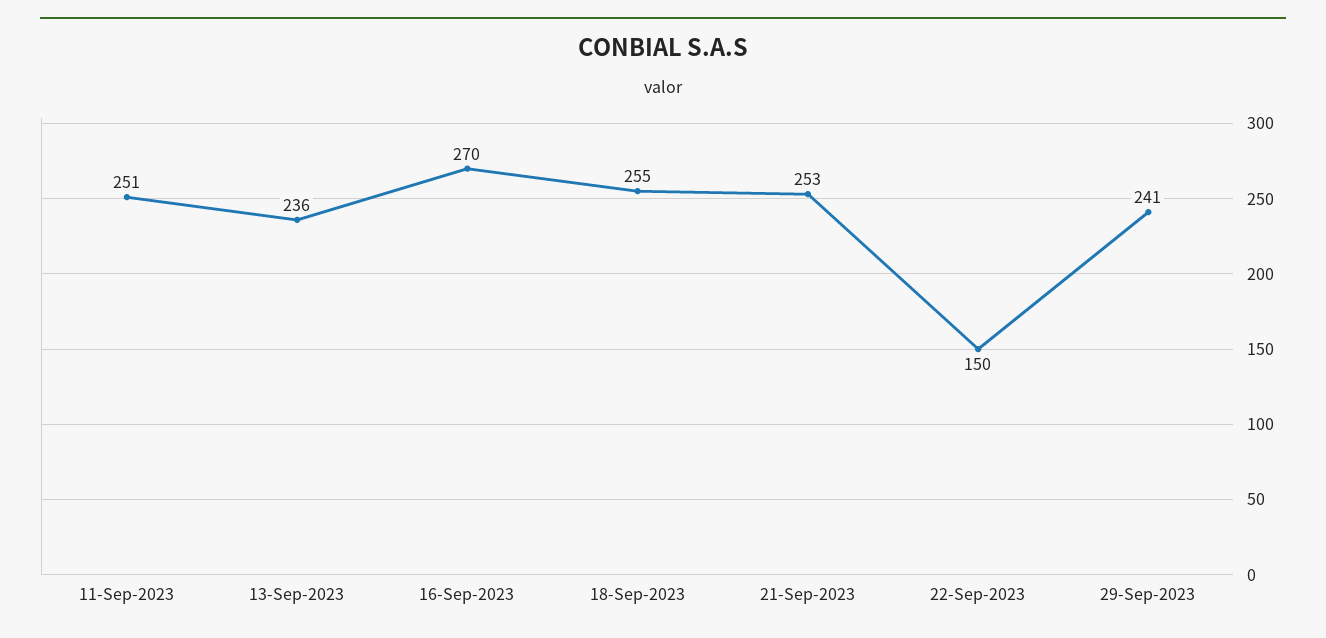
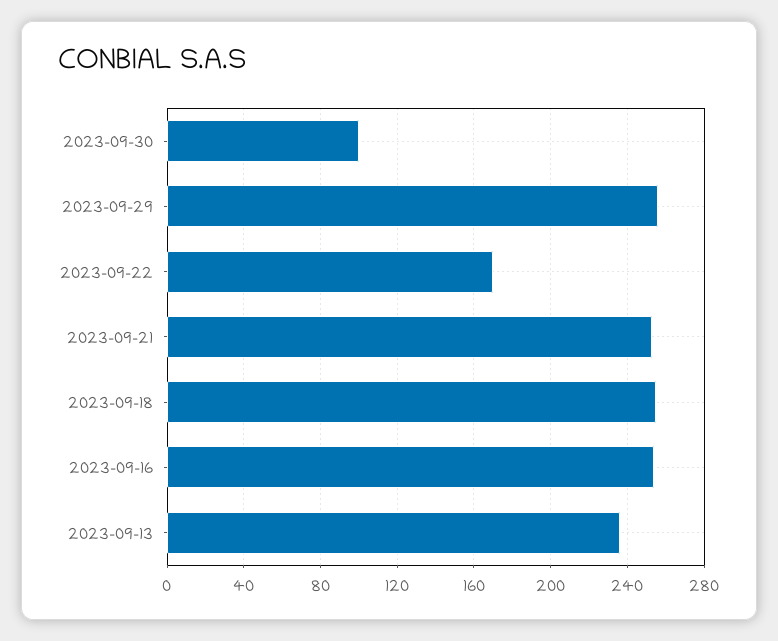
11-Sep-2023: 251 -> none
16-Sep-2023: 270 -> 255
22-Sep-2023: 150 -> 170
29-Sep-2023: 241 -> 255
2023-09-30: none -> 100

